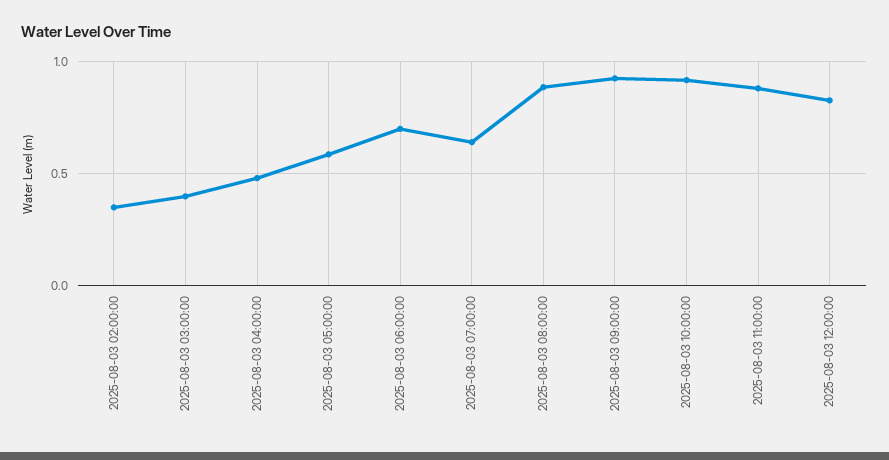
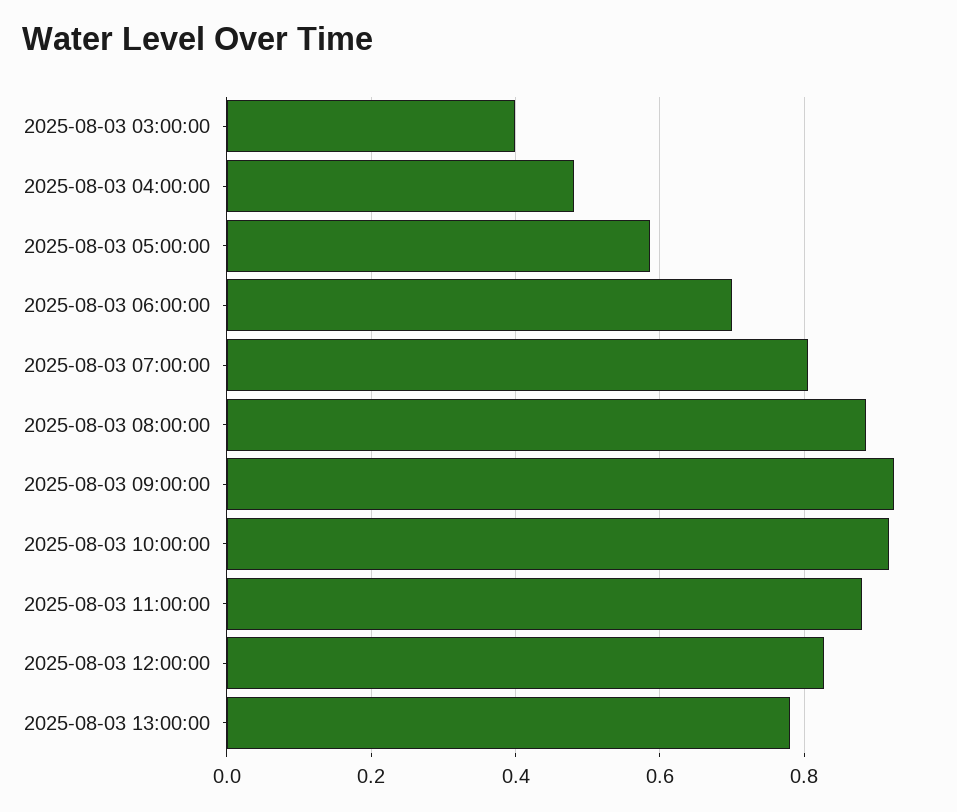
2025-08-03 02:00:00: 0.35 -> none
2025-08-03 07:00:00: 0.65 -> 0.8
2025-08-03 13:00:00: none -> 0.78

